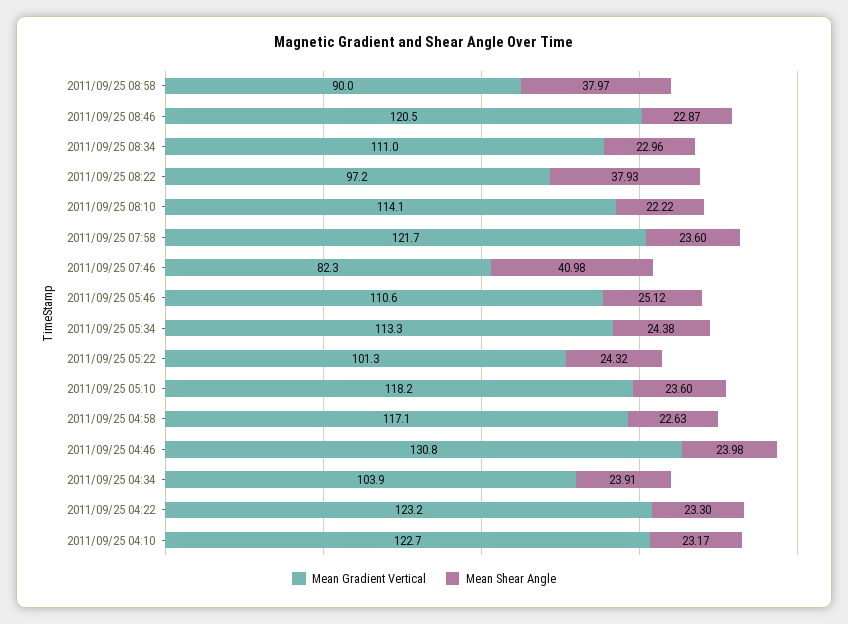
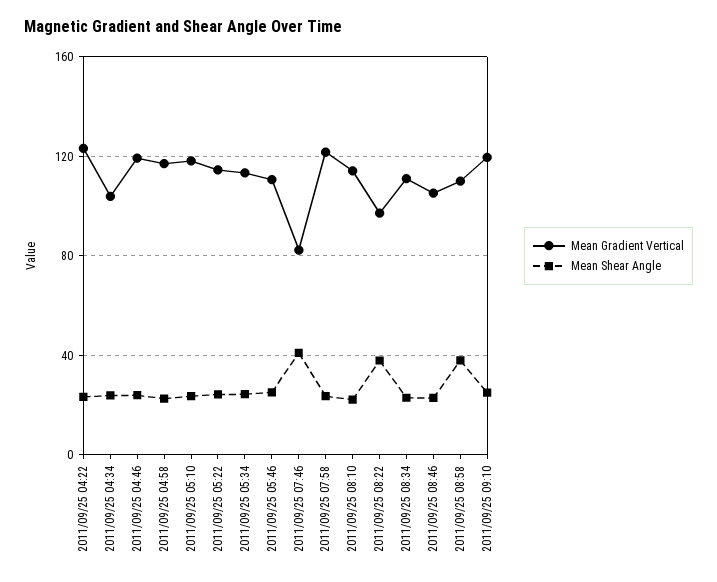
Mean Gradient Vertical, 2011/09/25 08:58: 90 -> 110
Mean Gradient Vertical, 2011/09/25 08:46: 120.5 -> 105
Mean Gradient Vertical, 2011/09/25 05:22: 101.3 -> 115
Mean Gradient Vertical, 2011/09/25 04:46: 130.8 -> 120
Mean Gradient Vertical, 2011/09/25 04:10: 122.7 -> none
Mean Shear Angle, 2011/09/25 04:10: 23.17 -> none
Mean Gradient Vertical, 2011/09/25 09:10: none -> 120
Mean Shear Angle, 2011/09/25 09:10: none -> 25

